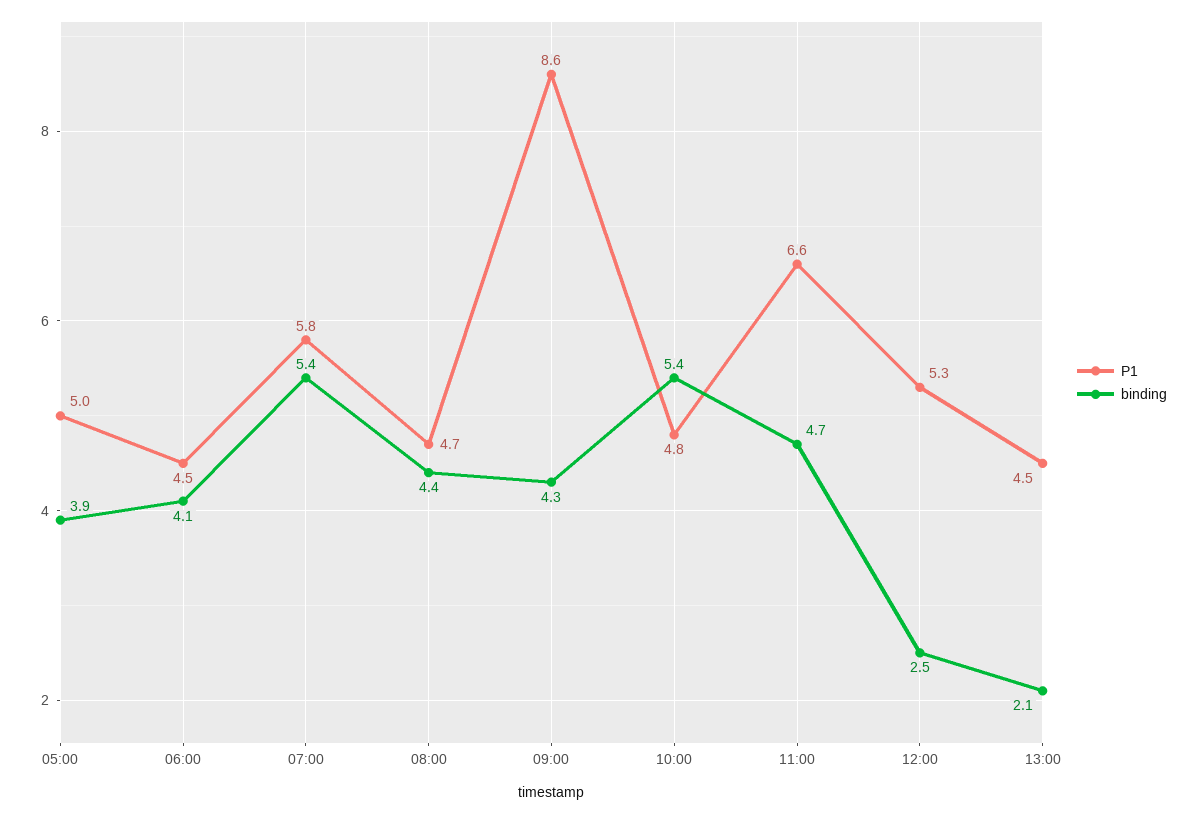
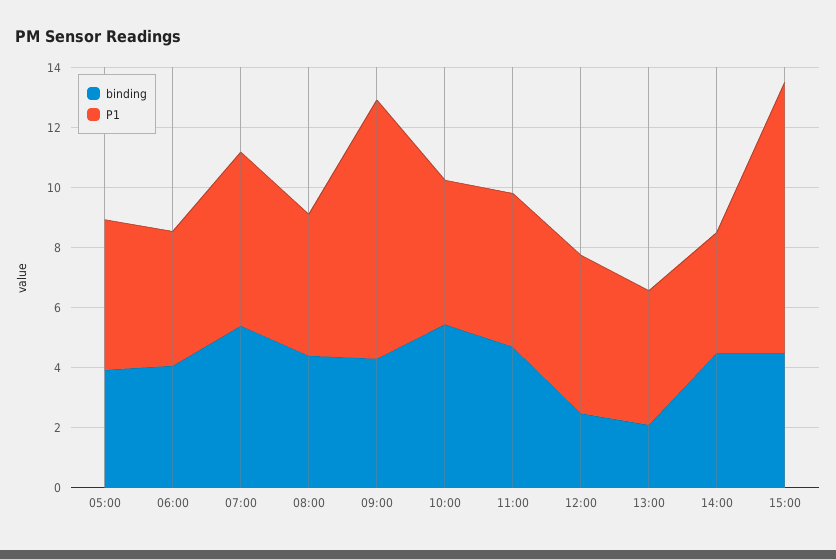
P1, 11:00: 6.6 -> 5
binding, 14:00: none -> 4.5
P1, 14:00: none -> 4
binding, 15:00: none -> 4.5
P1, 15:00: none -> 9

